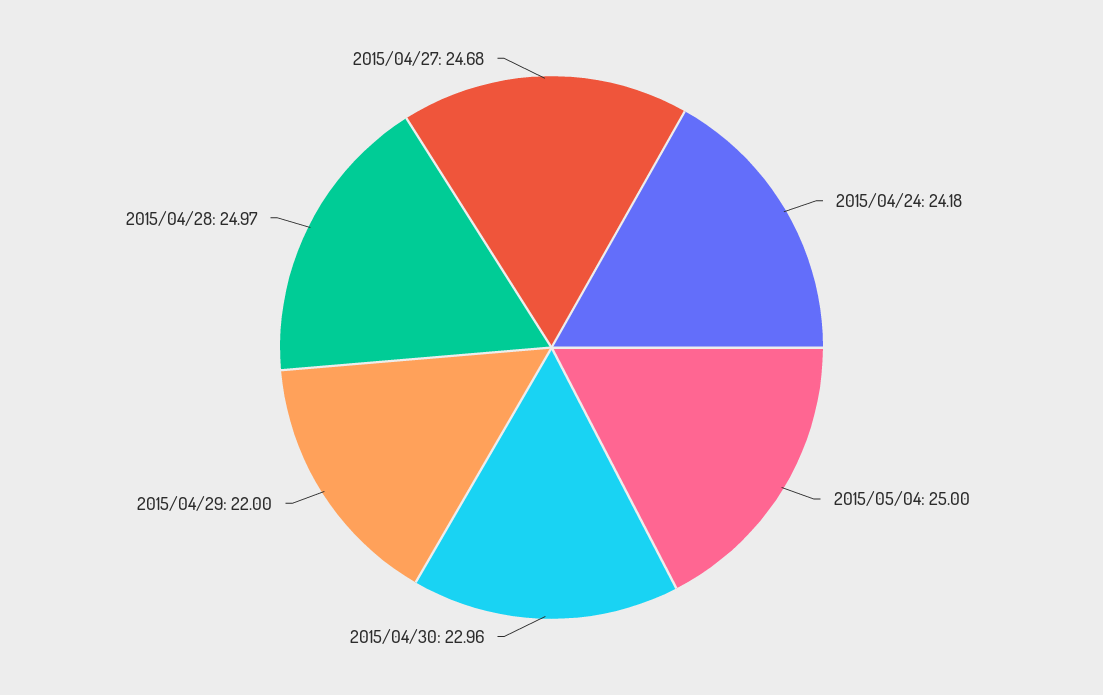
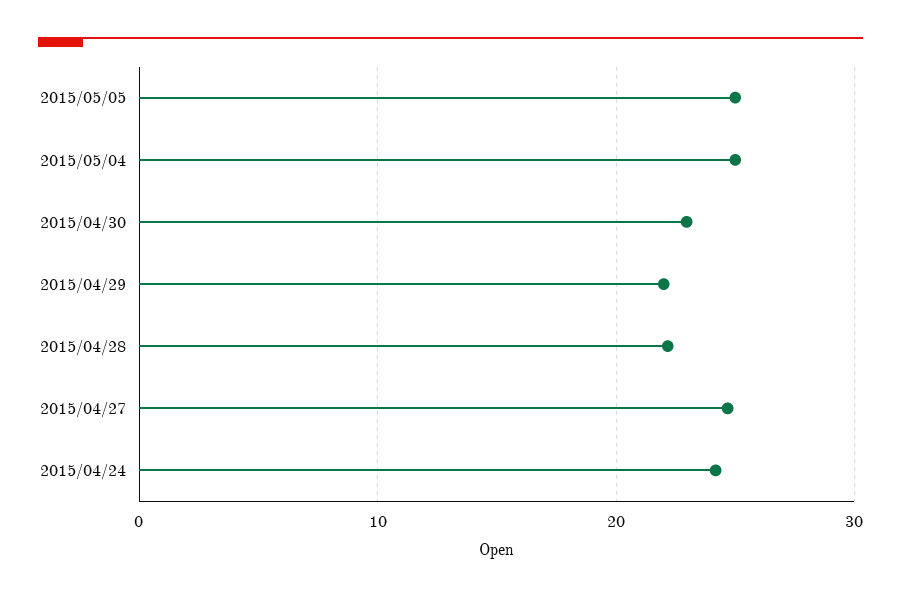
2015/04/28: 24.97 -> 22
2015/05/05: none -> 25

